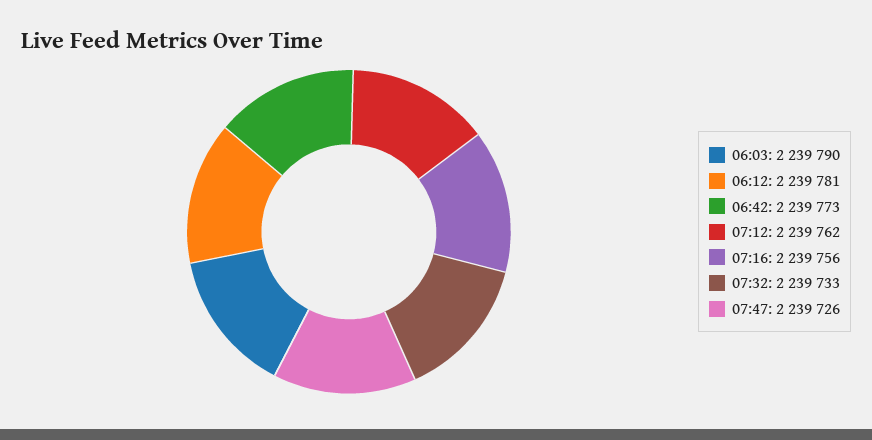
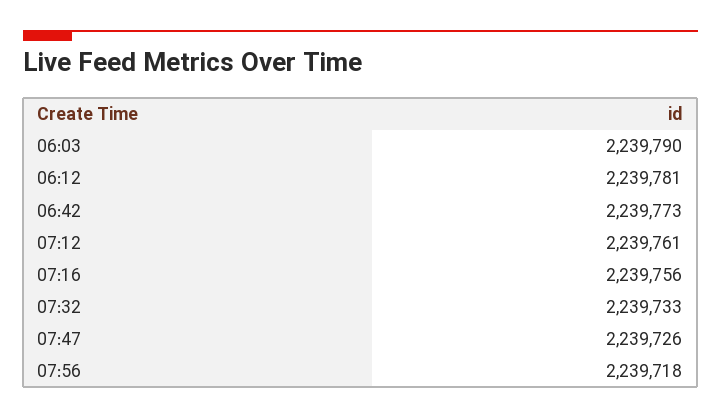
07:12: 2239762 -> 2239761
07:56: none -> 2239718

